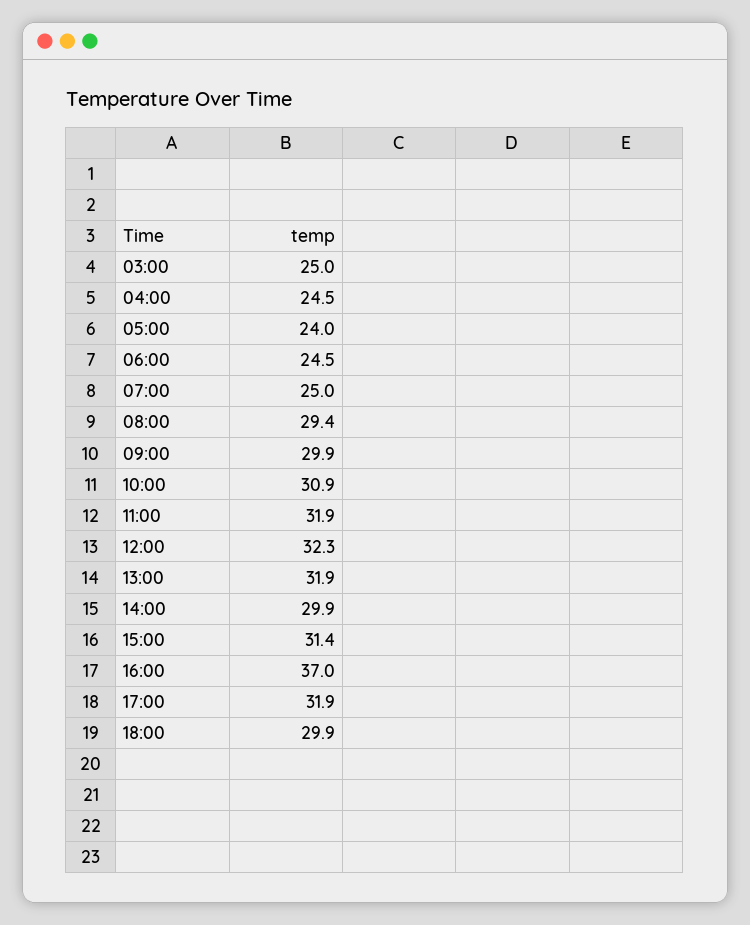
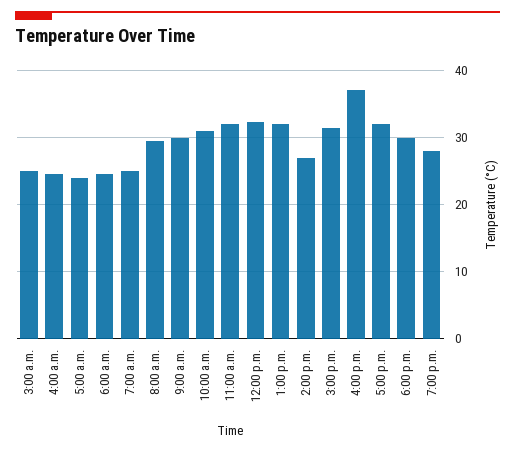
14:00: 29.9 -> 27
7:00 p.m.: none -> 28

